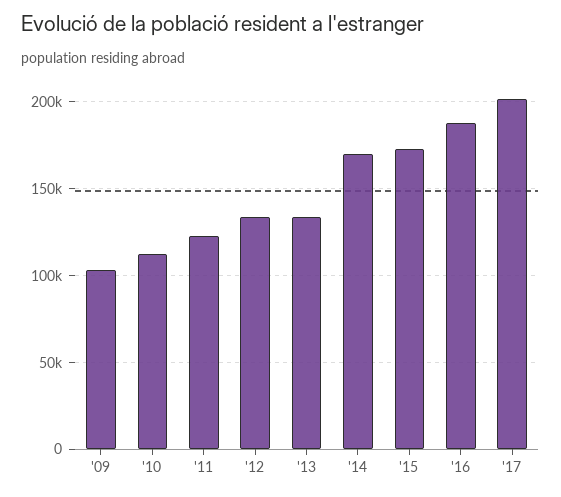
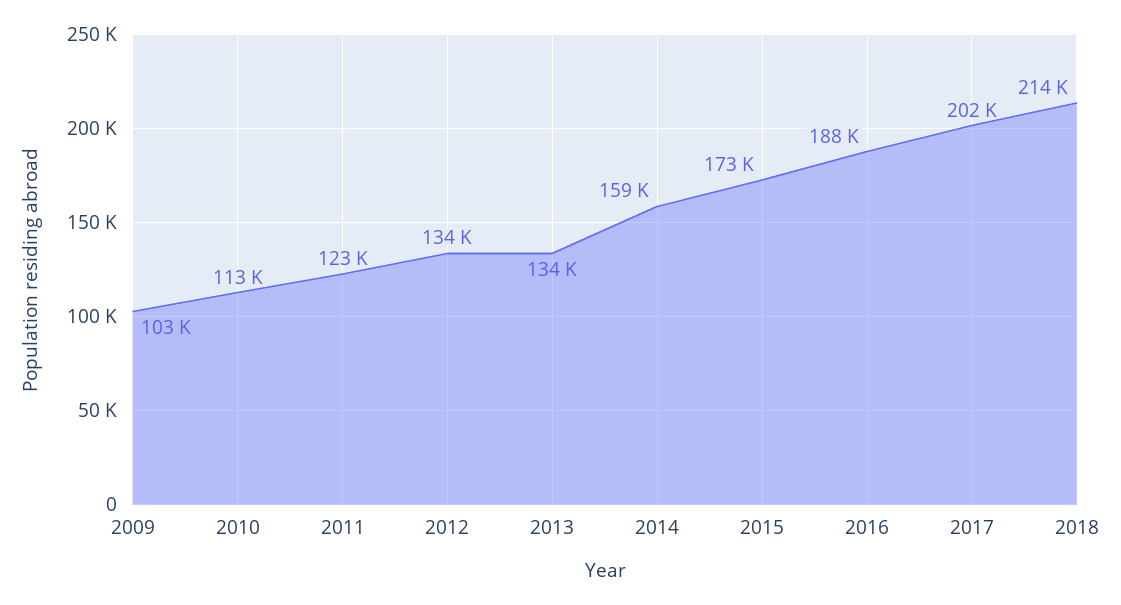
'14: 170000 -> 159000
2018: none -> 214000

